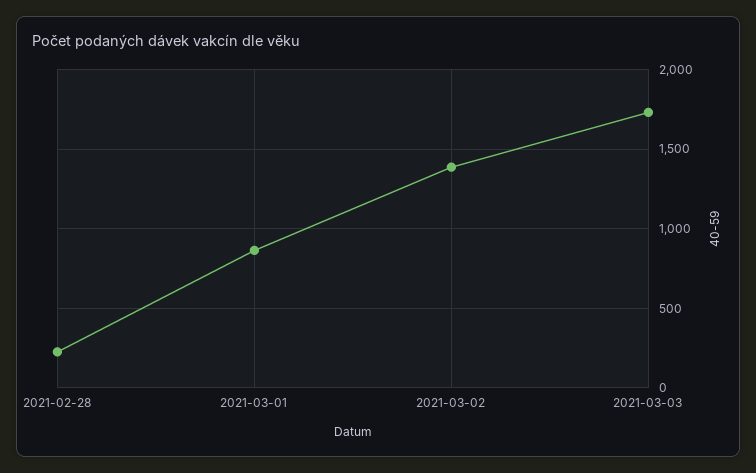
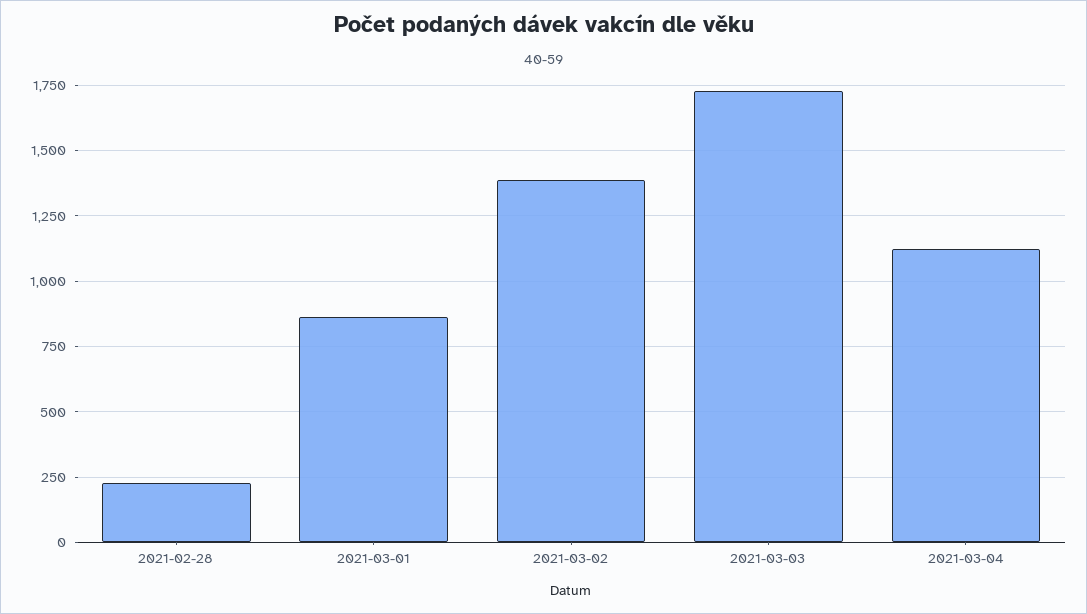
2021-03-04: none -> 1125

